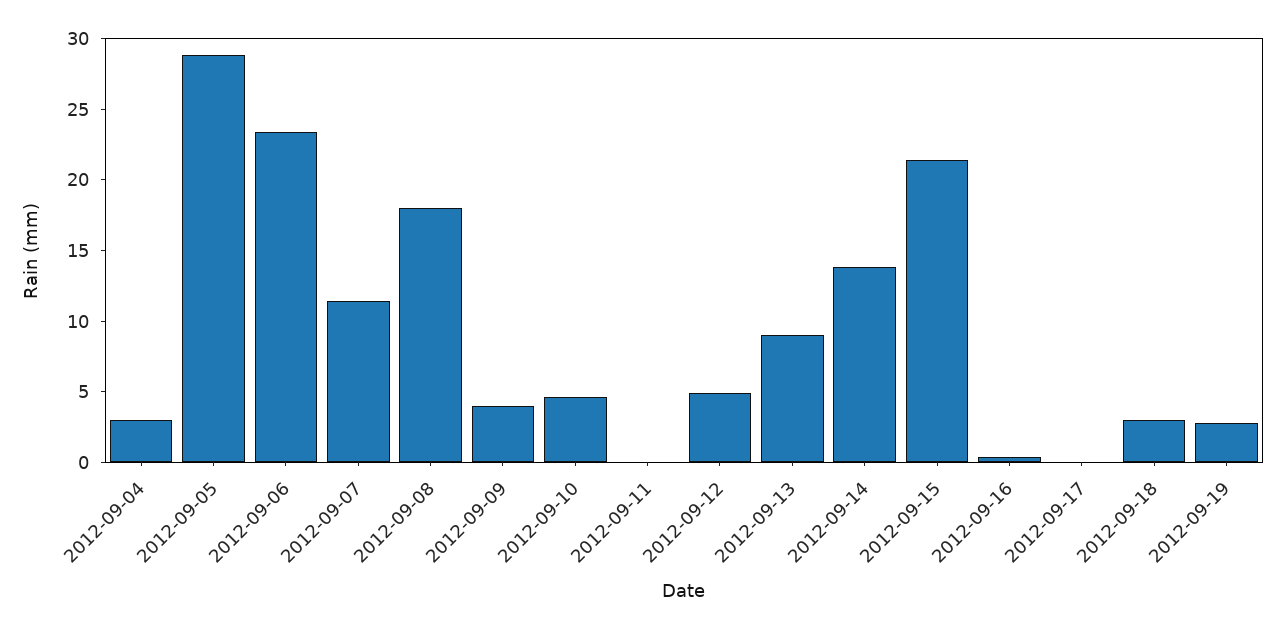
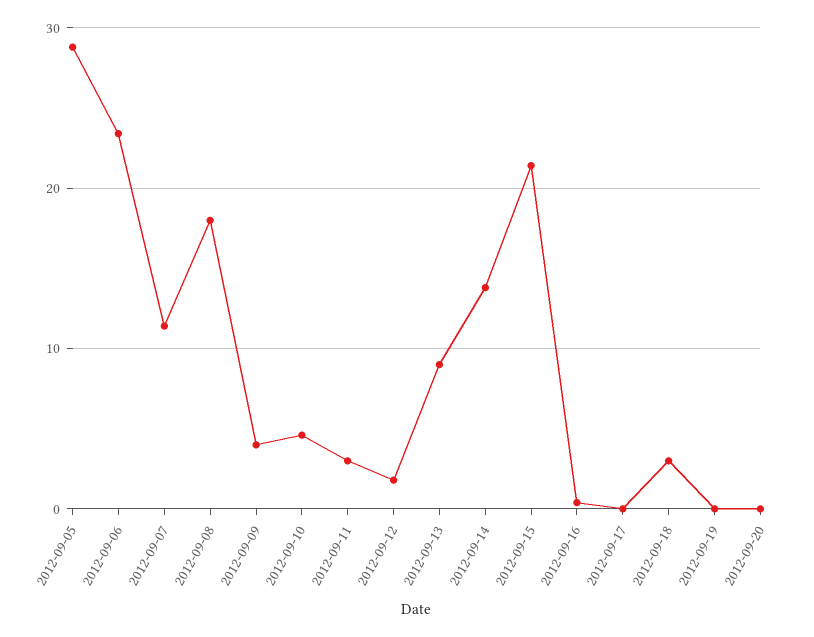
2012-09-04: 3 -> none
2012-09-11: 0 -> 3
2012-09-12: 5 -> 2
2012-09-19: 3 -> 0
2012-09-20: none -> 0

